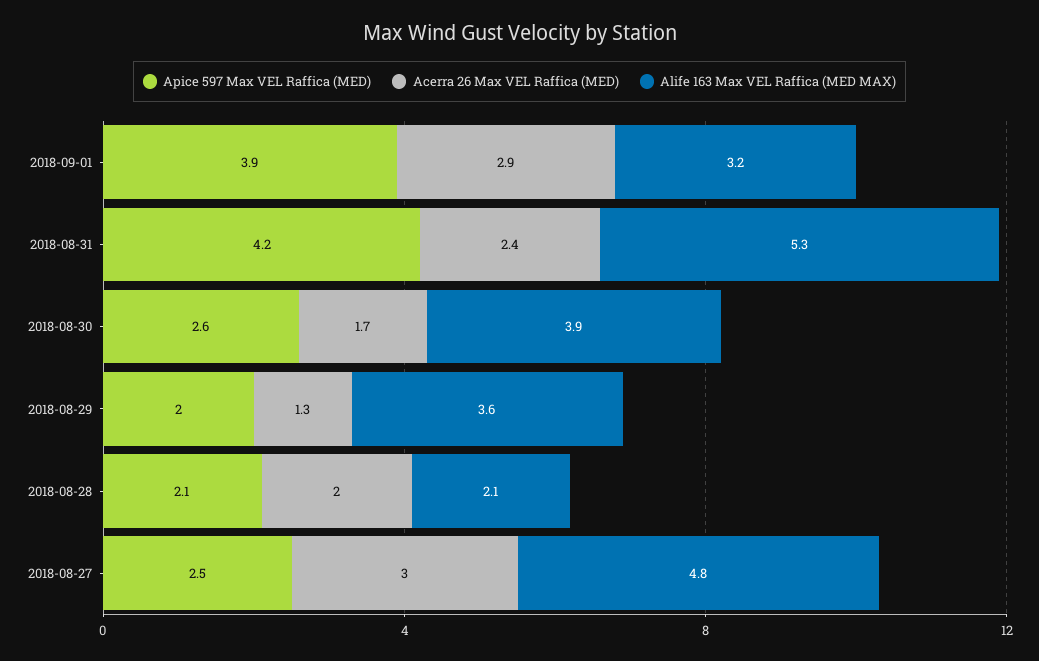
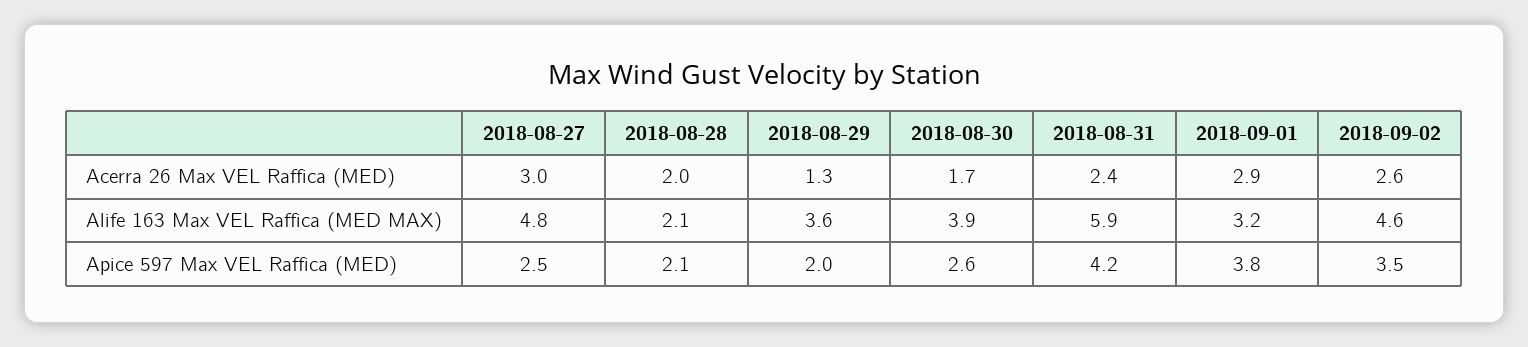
Apice 597 Max VEL Raffica (MED), 2018-09-01: 3.9 -> 3.8
Alife 163 Max VEL Raffica (MED MAX), 2018-08-31: 5.3 -> 5.9
Acerra 26 Max VEL Raffica (MED), 2018-09-02: none -> 2.6
Alife 163 Max VEL Raffica (MED MAX), 2018-09-02: none -> 4.6
Apice 597 Max VEL Raffica (MED), 2018-09-02: none -> 3.5

